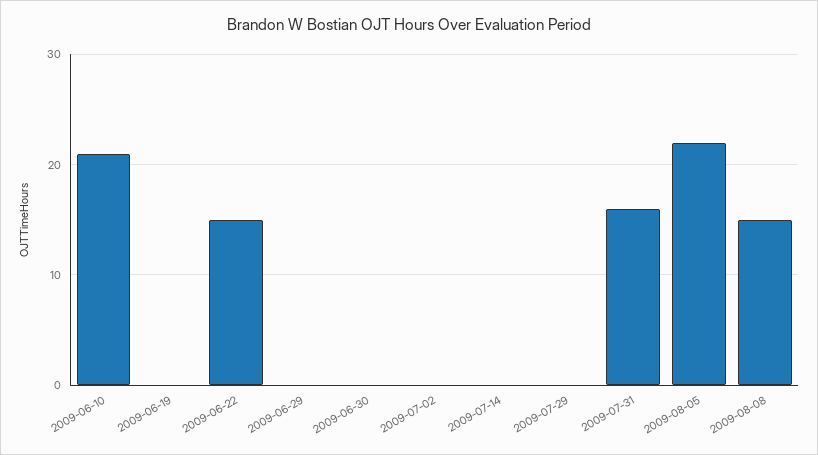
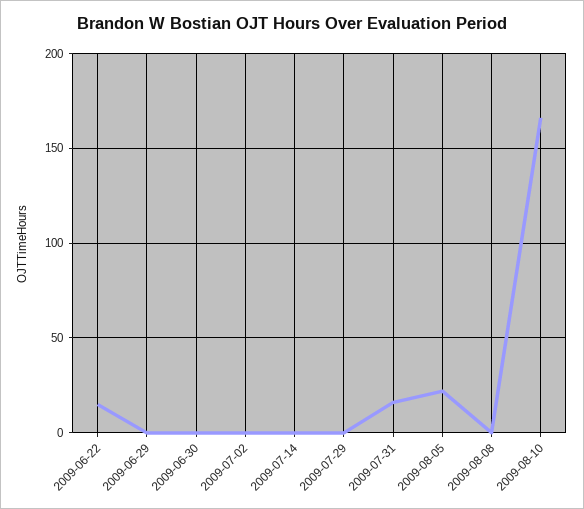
2009-06-10: 21 -> none
2009-06-19: 0 -> none
2009-08-08: 15 -> 0
2009-08-10: none -> 165

